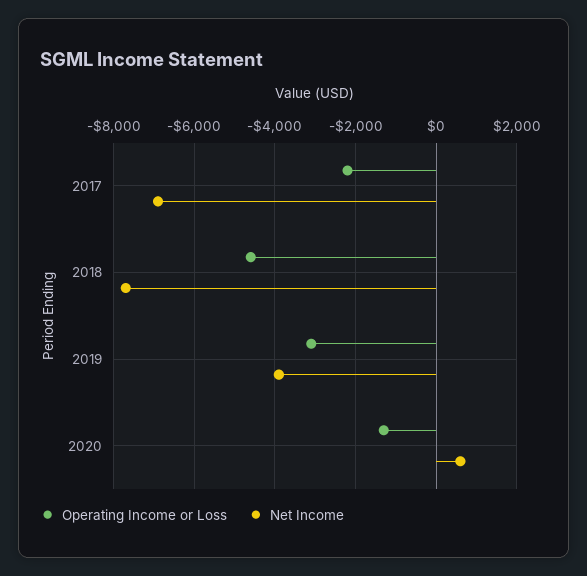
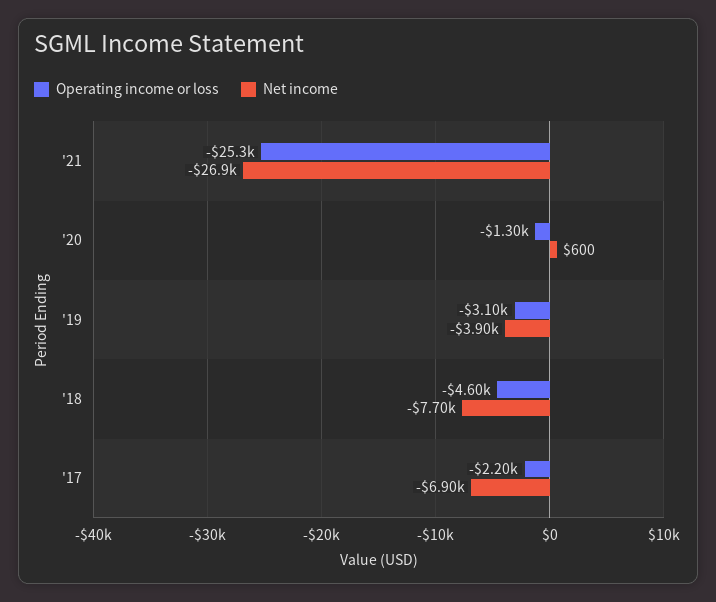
Operating Income or Loss, '21: none -> -25300
Net Income, '21: none -> -26900

